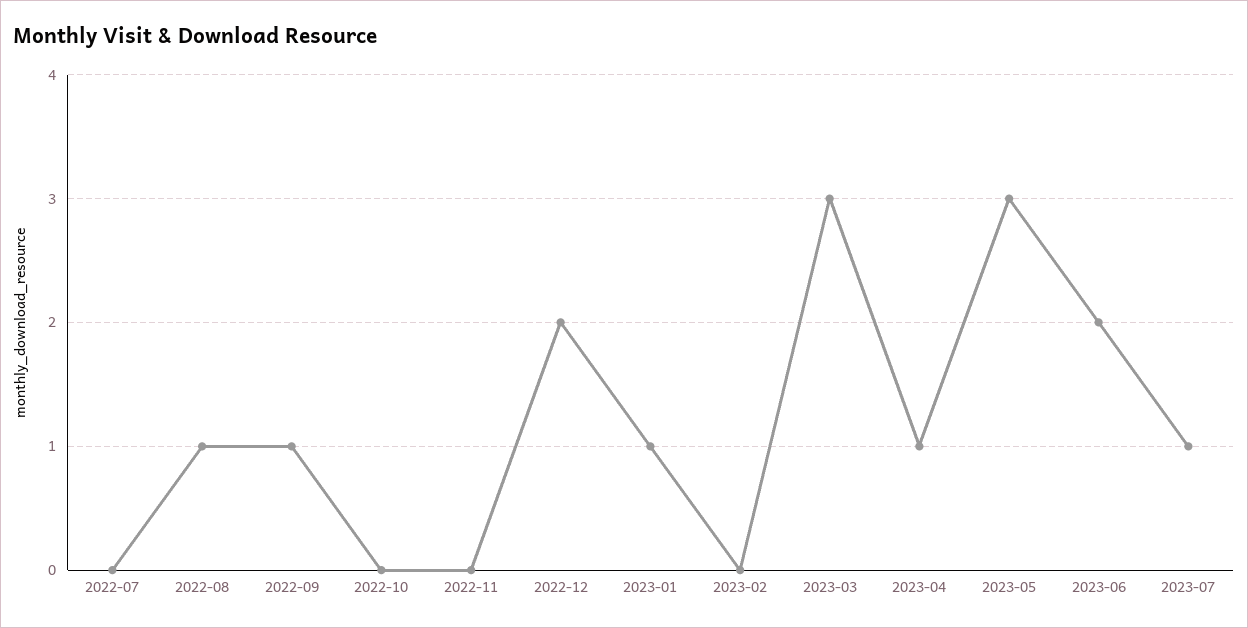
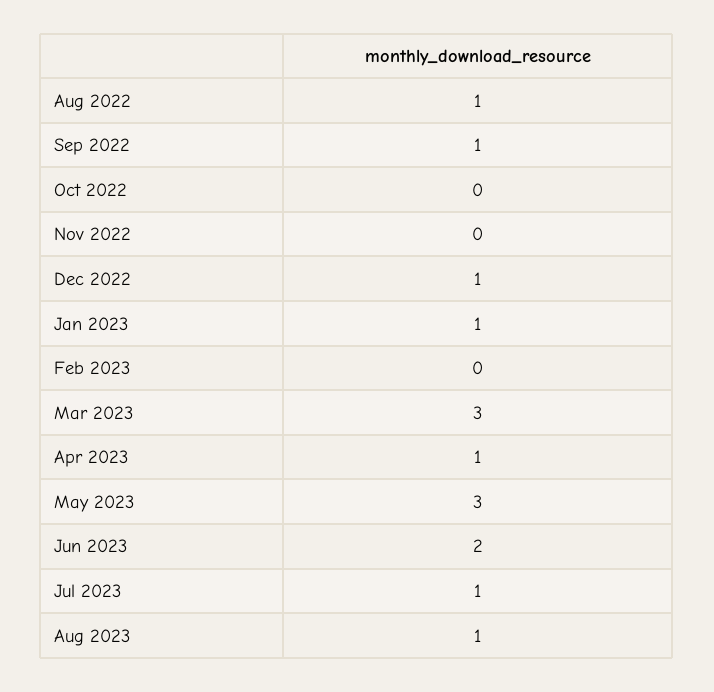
2022-07: 0 -> none
2022-12: 2 -> 1
Aug 2023: none -> 1

